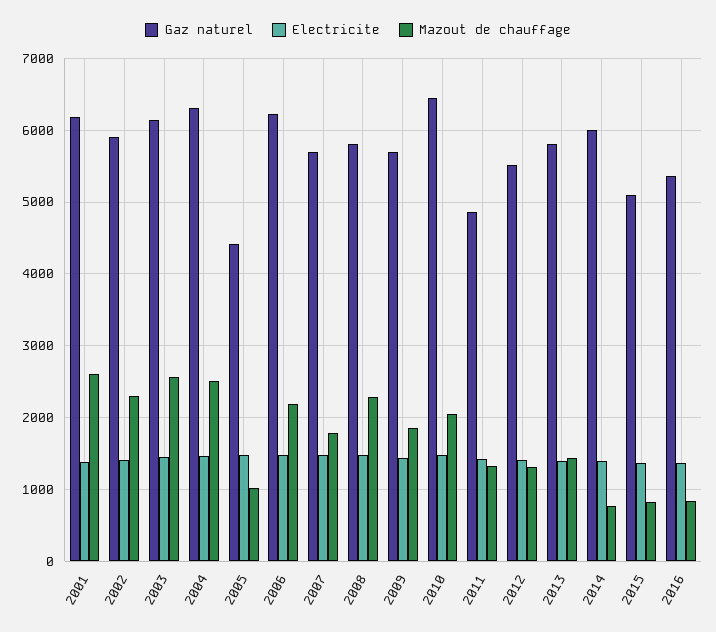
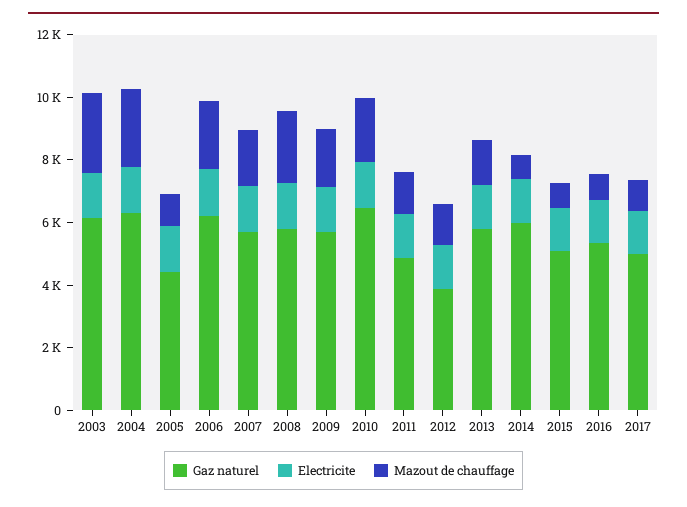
Gaz naturel, 2001: 6200 -> none
Electricite, 2001: 1400 -> none
Mazout de chauffage, 2001: 2600 -> none
Gaz naturel, 2002: 5900 -> none
Electricite, 2002: 1400 -> none
Mazout de chauffage, 2002: 2300 -> none
Gaz naturel, 2012: 5500 -> 4000
Gaz naturel, 2017: none -> 5000
Electricite, 2017: none -> 1500
Mazout de chauffage, 2017: none -> 1000

